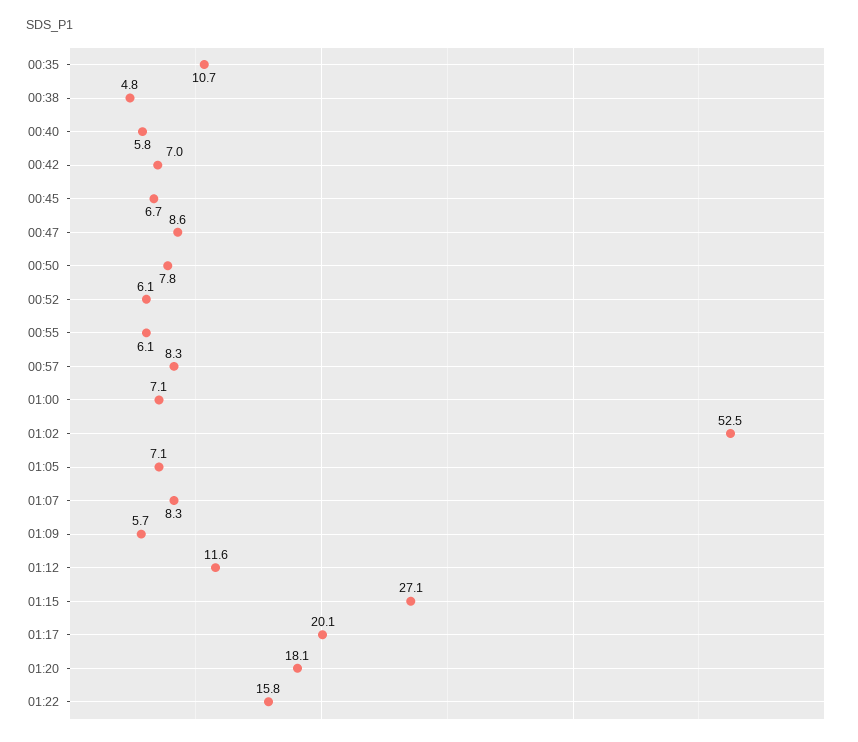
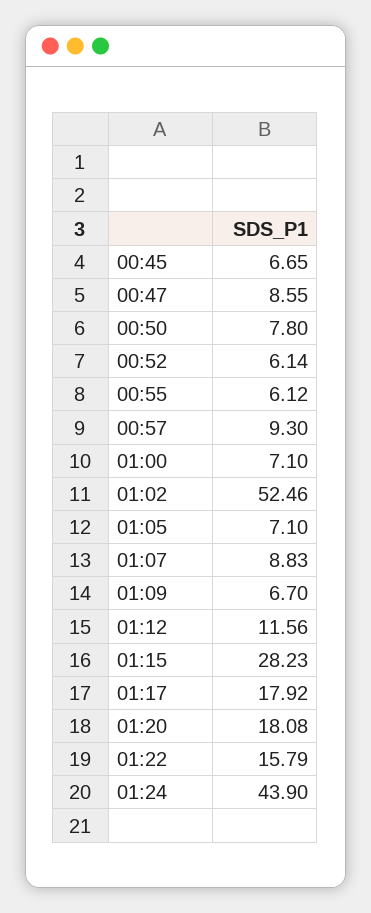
00:35: 10.7 -> none
00:38: 4.8 -> none
00:40: 5.8 -> none
00:42: 7 -> none
00:57: 8.3 -> 9.3
01:07: 8.3 -> 8.83
01:09: 5.7 -> 6.7
01:15: 27.1 -> 28.23
01:17: 20.1 -> 17.92
01:24: none -> 43.9

